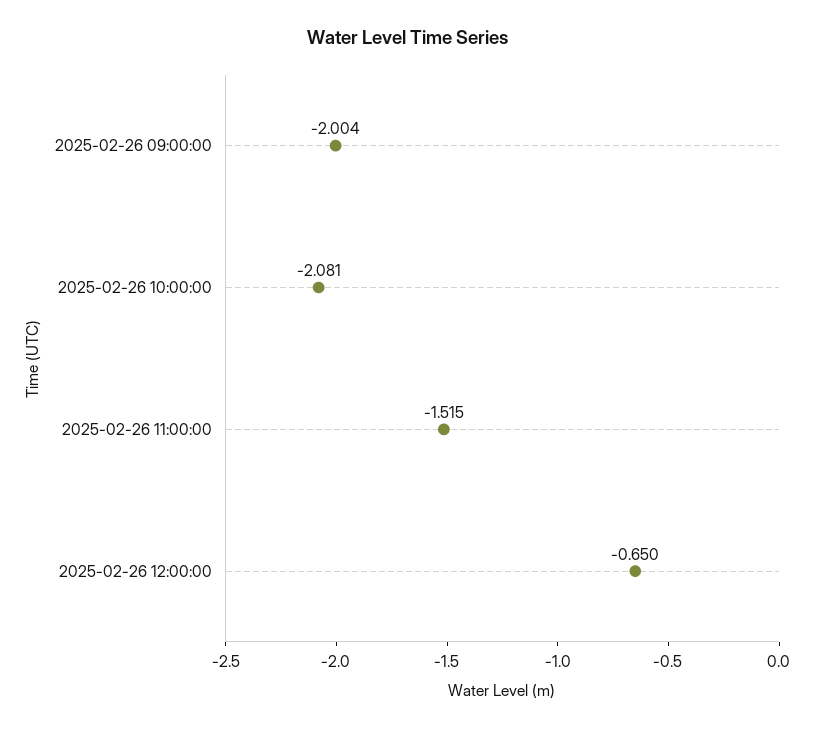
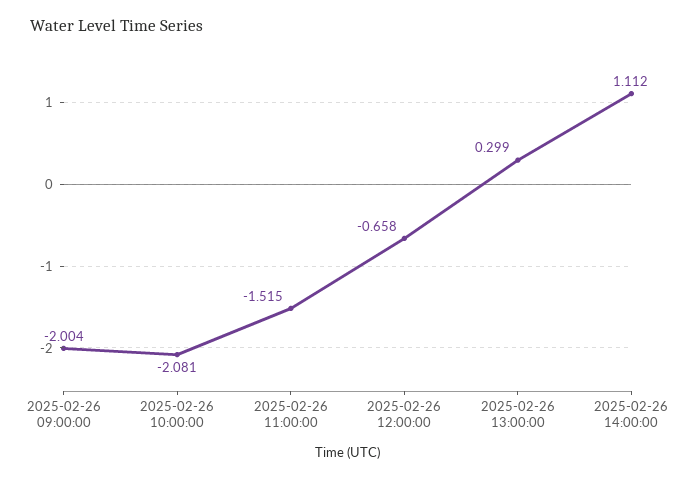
2025-02-26 12:00:00: -0.65 -> -0.658
2025-02-26 13:00:00: none -> 0.299
2025-02-26 14:00:00: none -> 1.112

